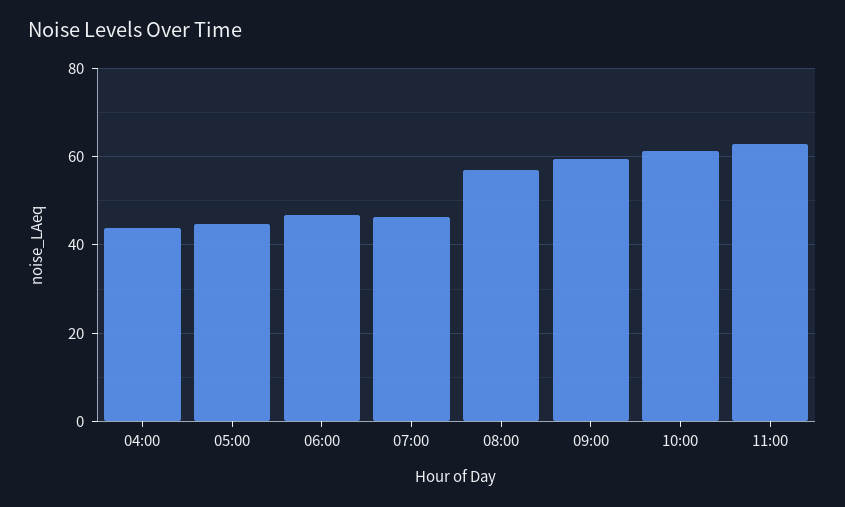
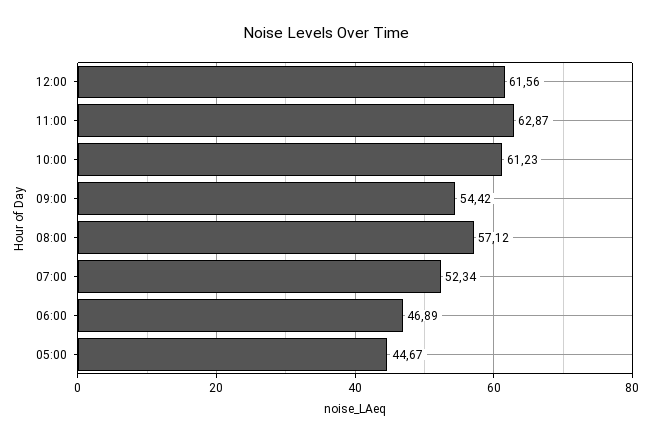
04:00: 44 -> none
07:00: 46 -> 52.34
09:00: 60 -> 54.42
12:00: none -> 61.56

